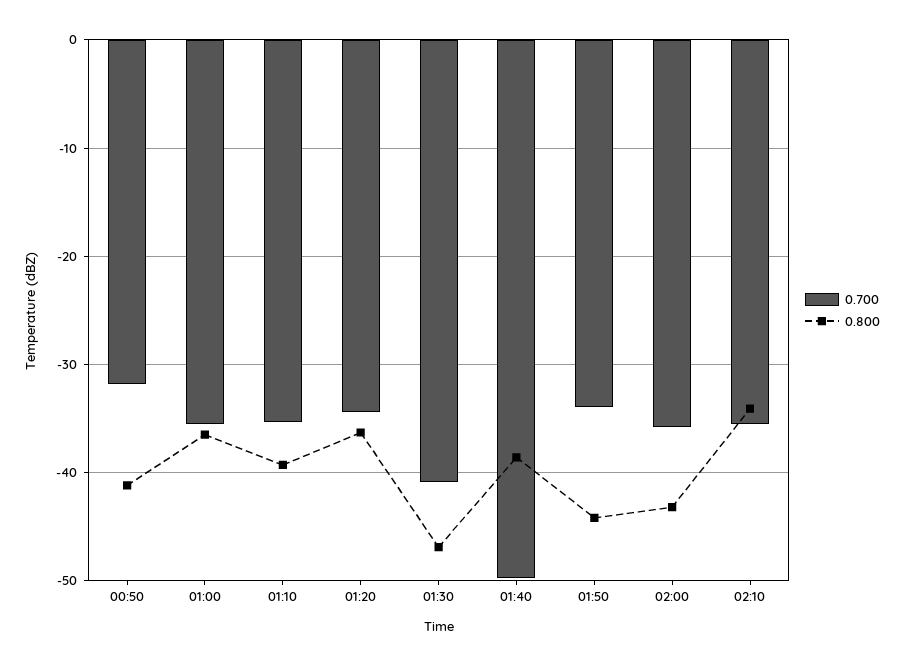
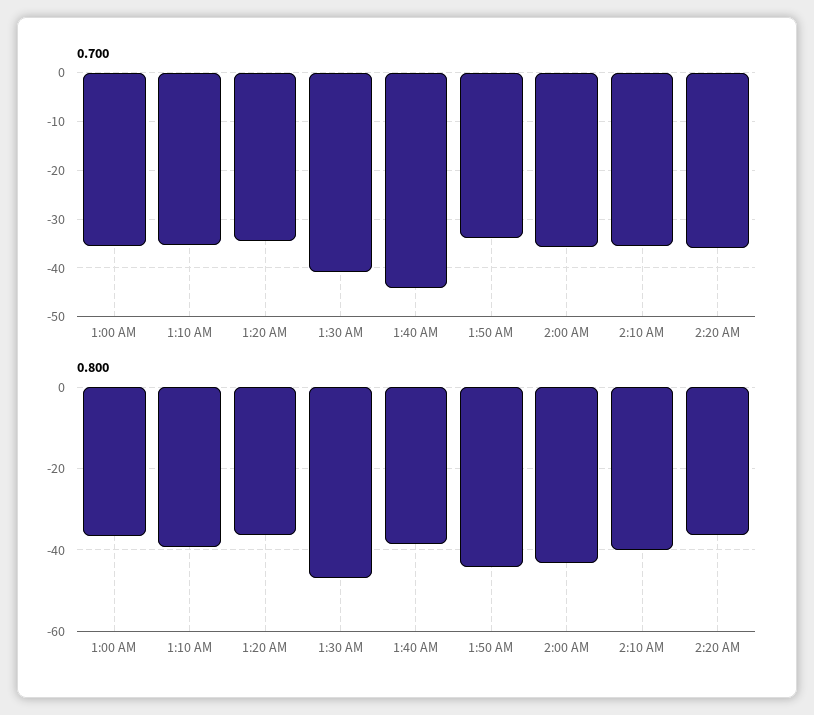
0.700, 00:50: -32 -> none
0.800, 00:50: -41 -> none
0.700, 01:40: -50 -> -44
0.800, 02:10: -34 -> -40
0.700, 2:20 AM: none -> -36
0.800, 2:20 AM: none -> -36

